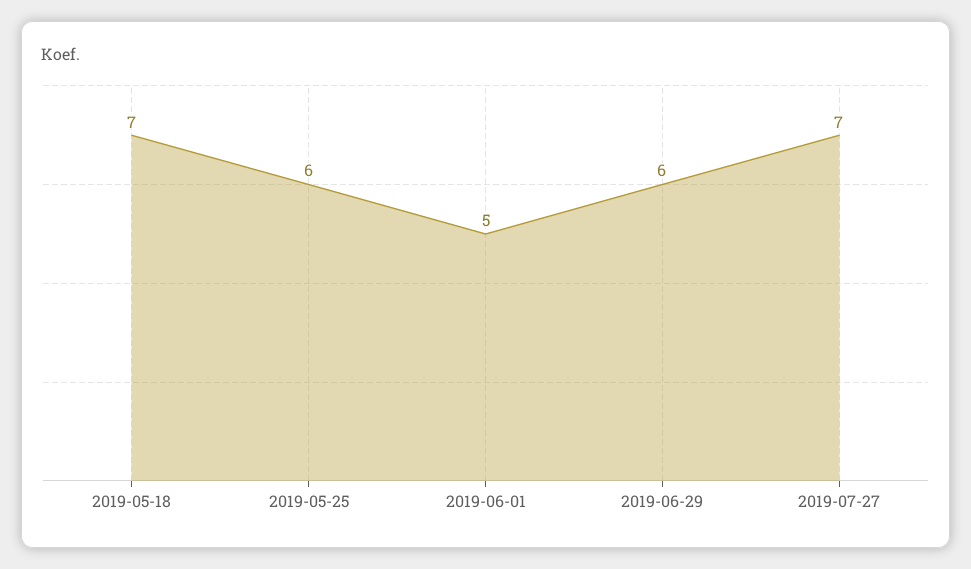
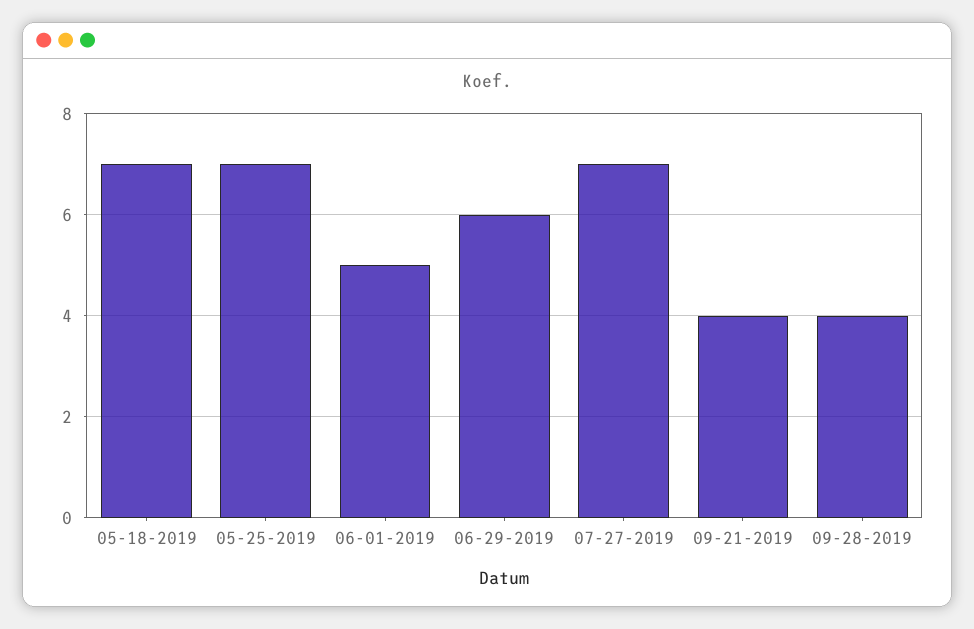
2019-05-25: 6 -> 7
09-21-2019: none -> 4
09-28-2019: none -> 4

